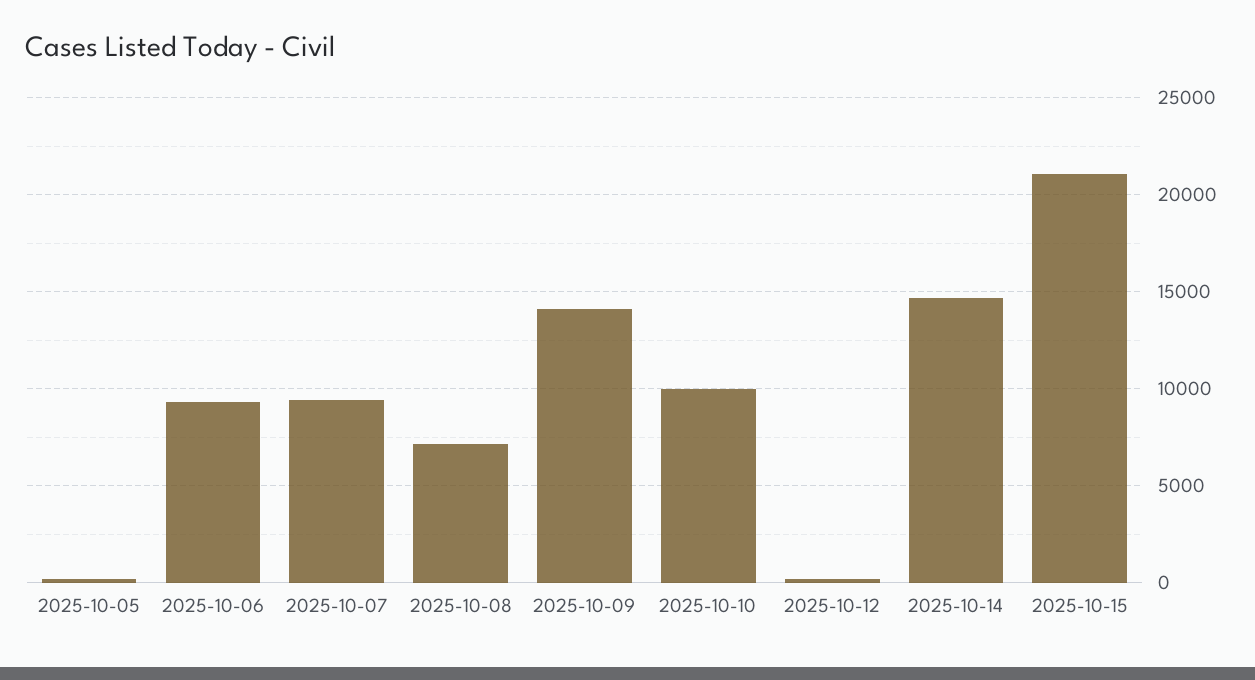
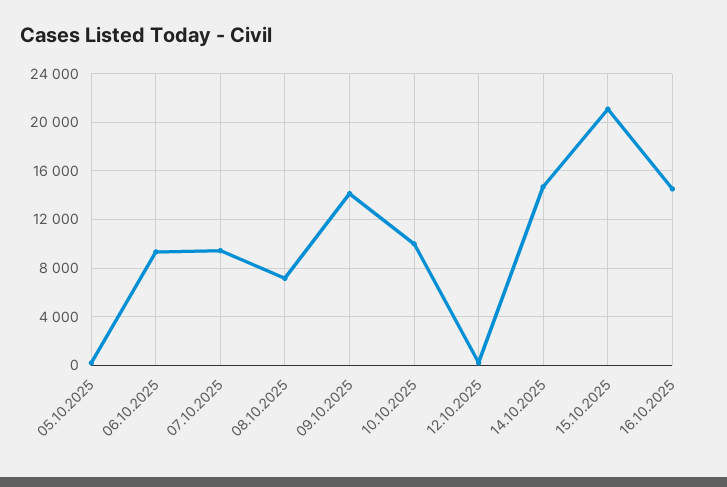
16.10.2025: none -> 14500

